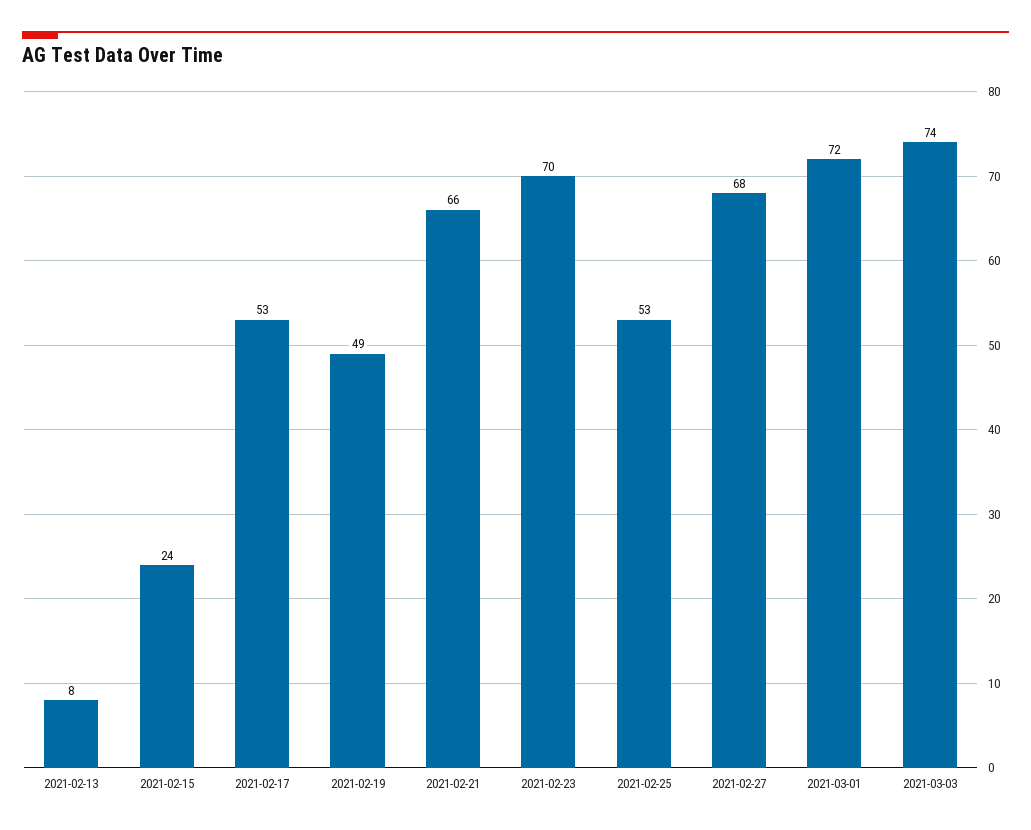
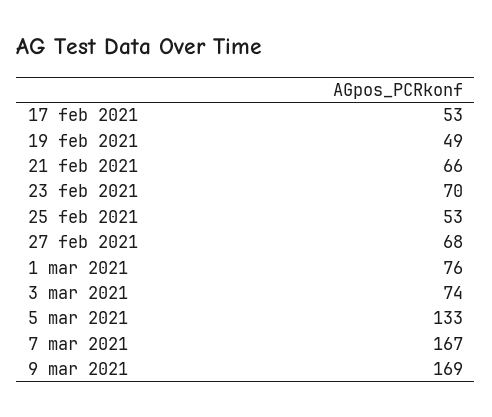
2021-02-13: 8 -> none
2021-02-15: 24 -> none
2021-03-01: 72 -> 76
5 mar 2021: none -> 133
7 mar 2021: none -> 167
9 mar 2021: none -> 169

